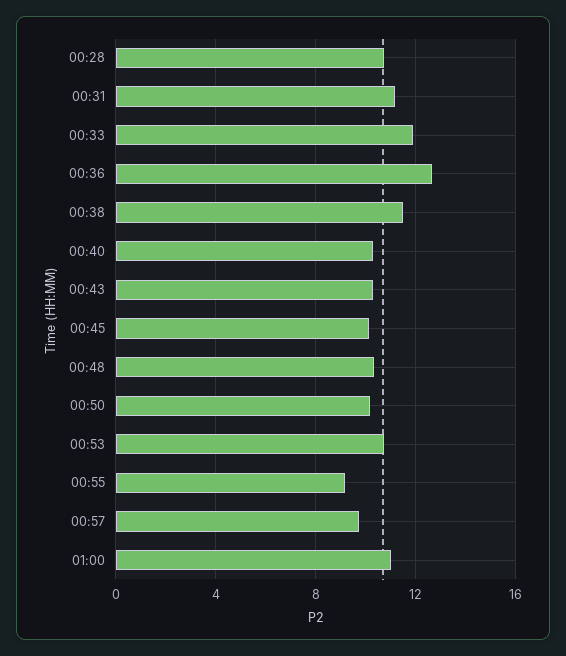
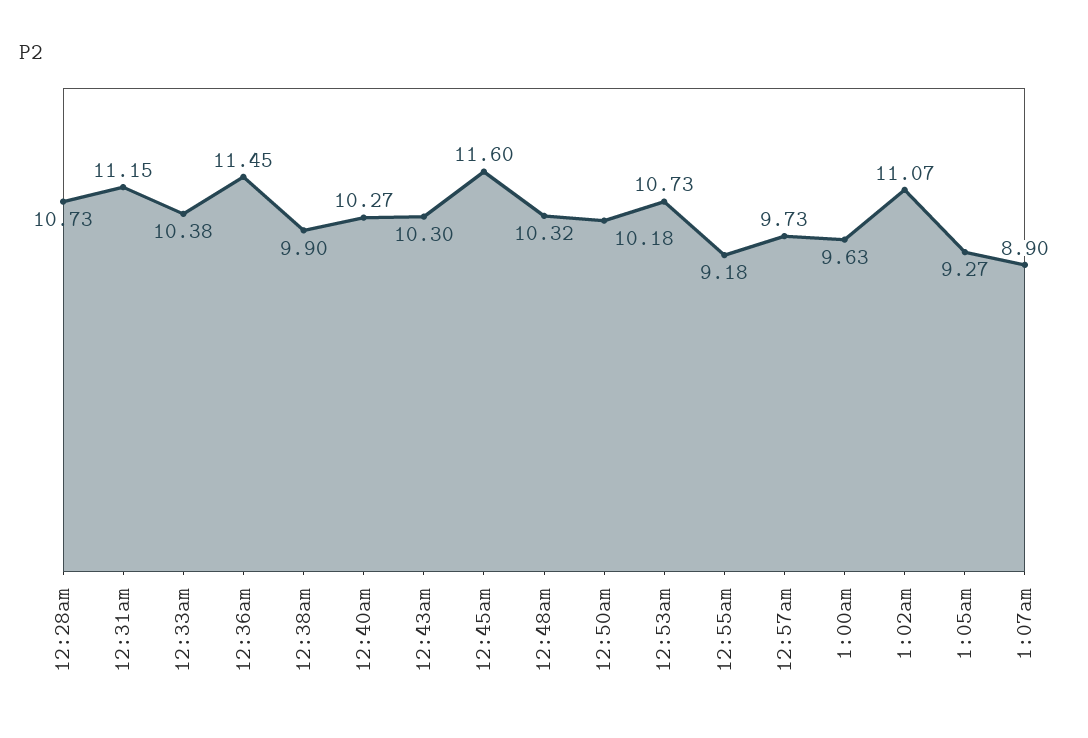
00:33: 12 -> 10.38
00:36: 12.5 -> 11.45
00:38: 11.5 -> 9.9
00:45: 10 -> 11.6
01:00: 11 -> 9.63
1:02am: none -> 11.07
1:05am: none -> 9.27
1:07am: none -> 8.9

